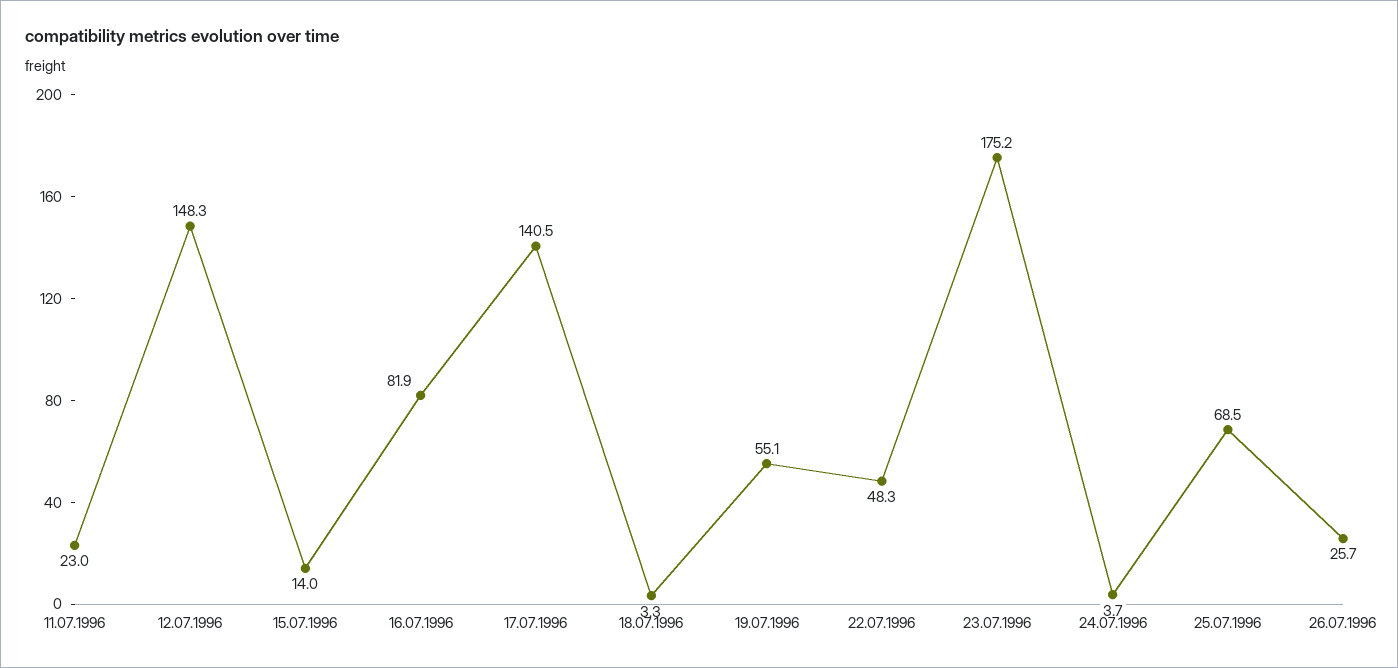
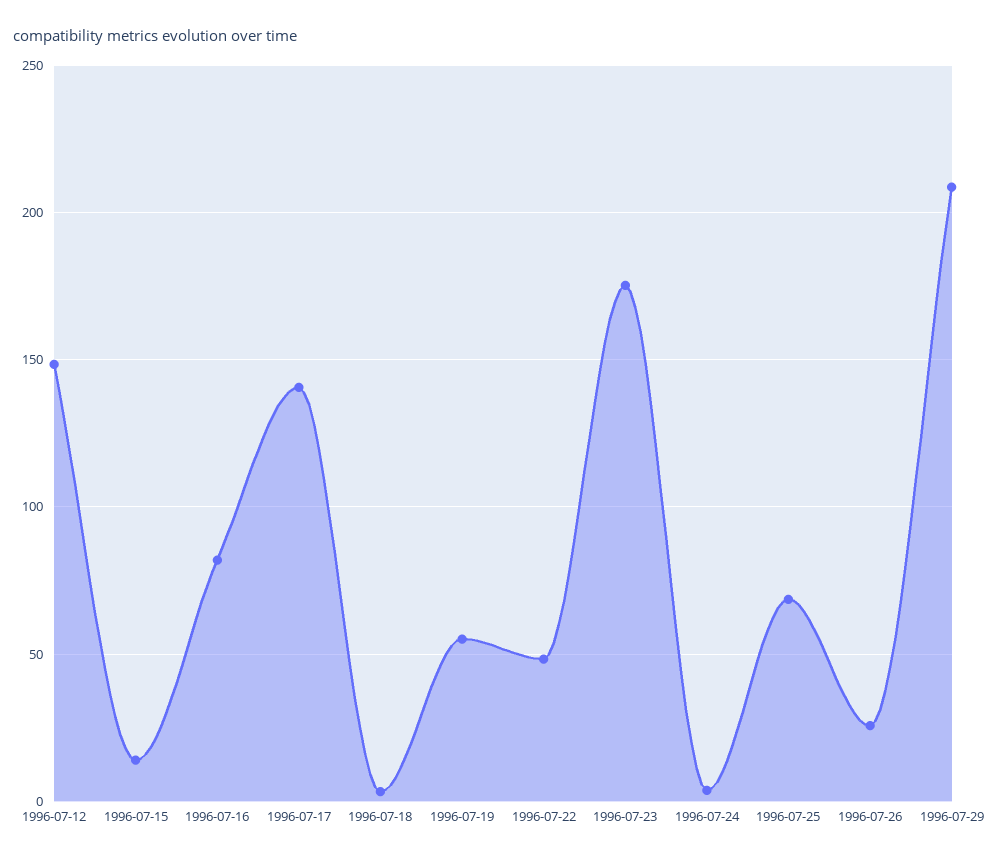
11.07.1996: 23 -> none
1996-07-29: none -> 210

